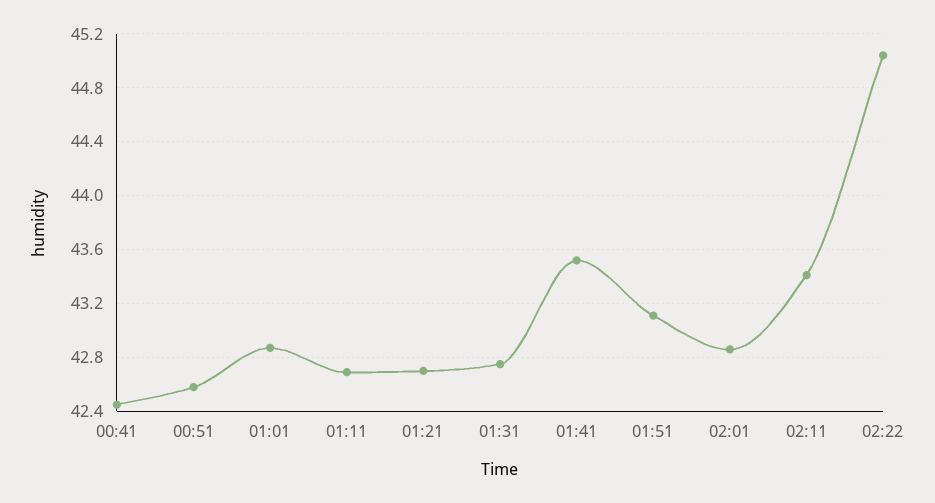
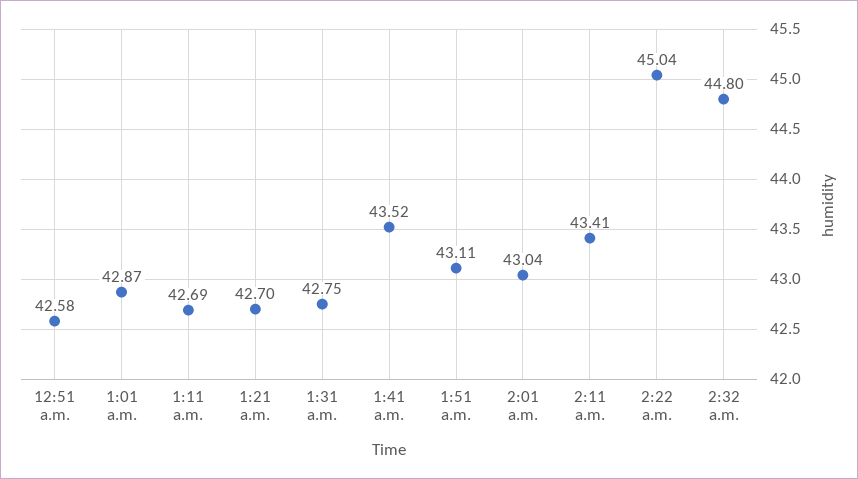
00:41: 42.45 -> none
02:01: 42.85 -> 43.04
2:32 a.m.: none -> 44.8

